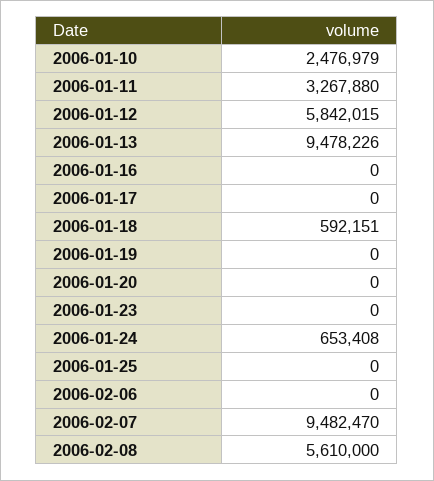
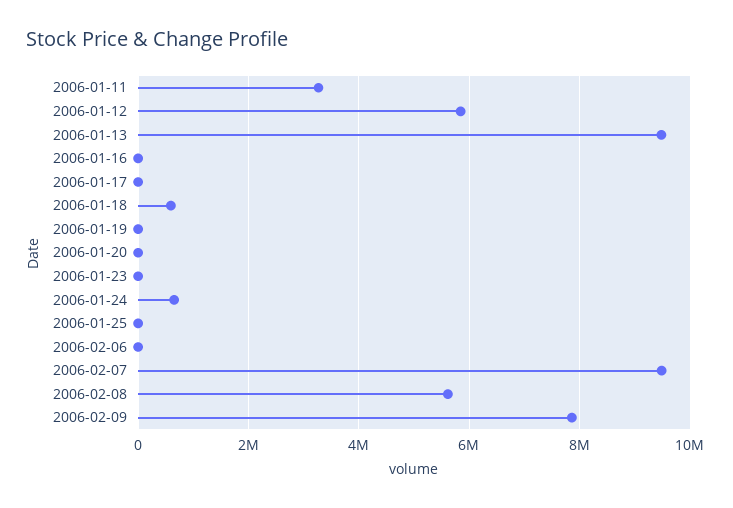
2006-01-10: 2476979 -> none
2006-02-09: none -> 7800000

